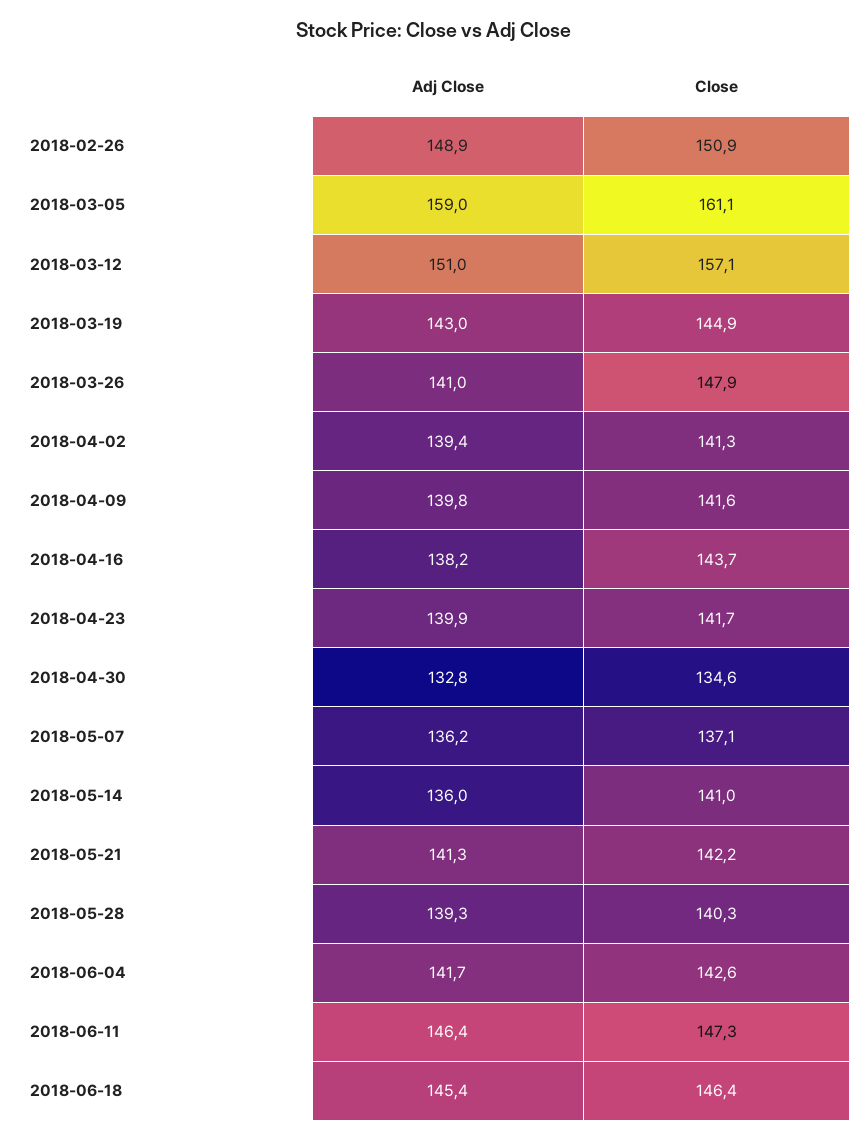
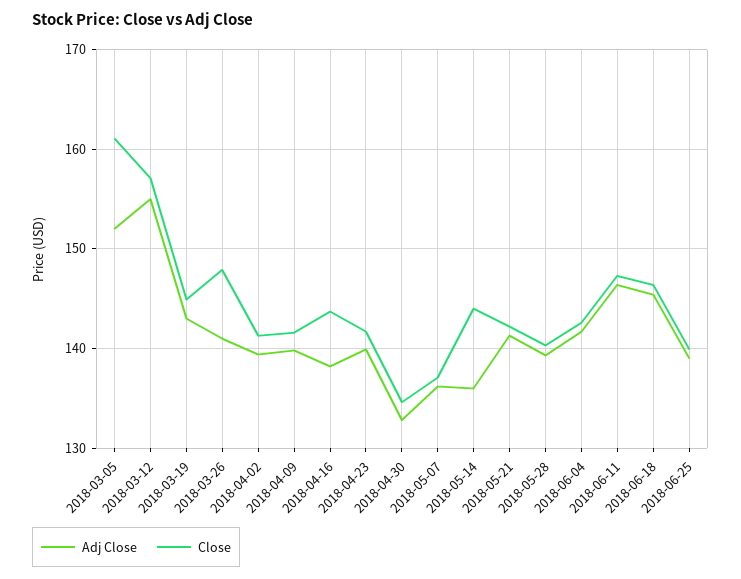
Adj Close, 2018-02-26: 148.9 -> none
Close, 2018-02-26: 150.9 -> none
Adj Close, 2018-03-05: 159 -> 152
Adj Close, 2018-03-12: 151 -> 155
Close, 2018-05-14: 141 -> 144
Adj Close, 2018-06-25: none -> 139
Close, 2018-06-25: none -> 140

